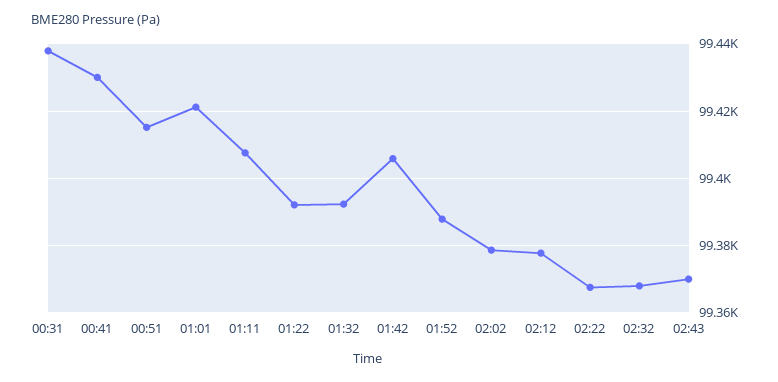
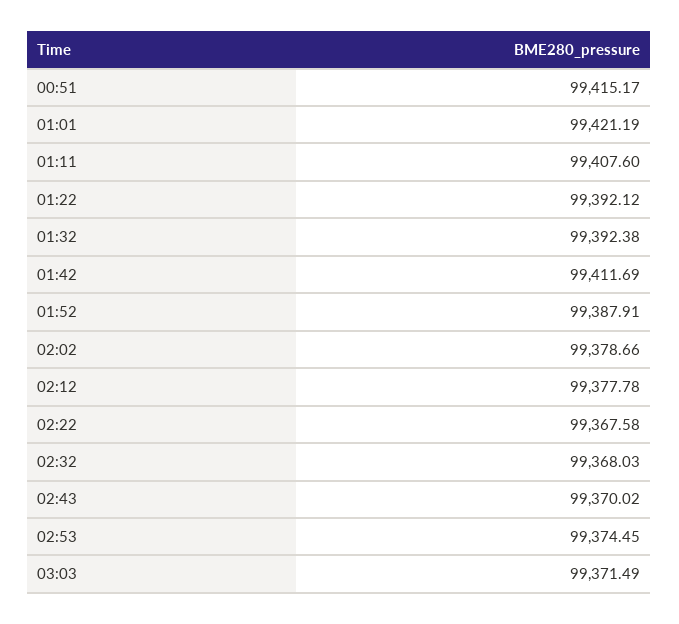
00:31: 99438 -> none
00:41: 99430 -> none
01:42: 99406 -> 99411.69
02:53: none -> 99374.45
03:03: none -> 99371.49

